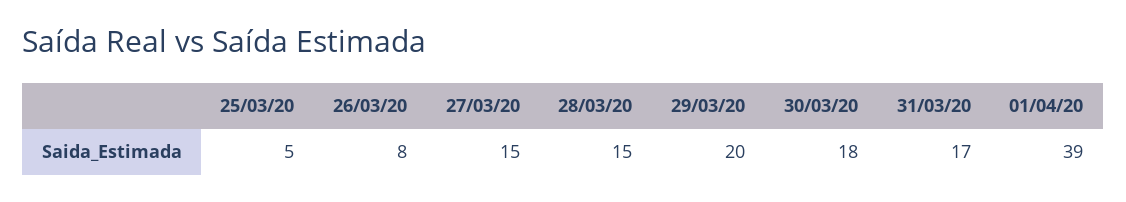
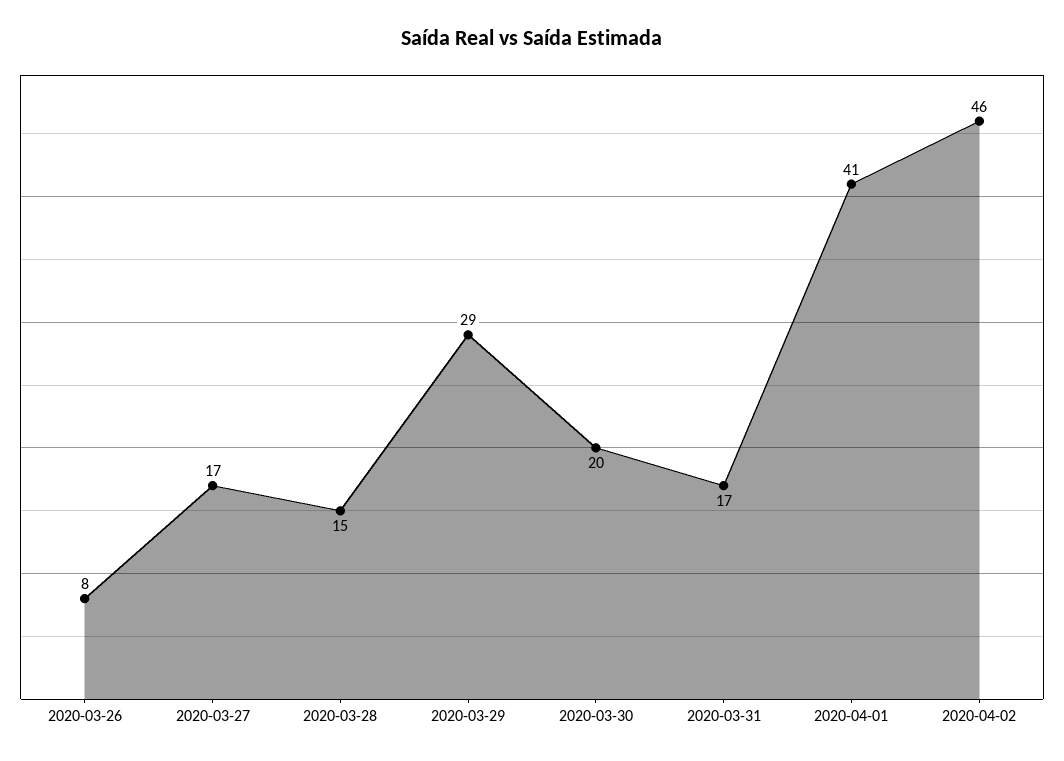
25/03/20: 5 -> none
27/03/20: 15 -> 17
29/03/20: 20 -> 29
30/03/20: 18 -> 20
01/04/20: 39 -> 41
2020-04-02: none -> 46

